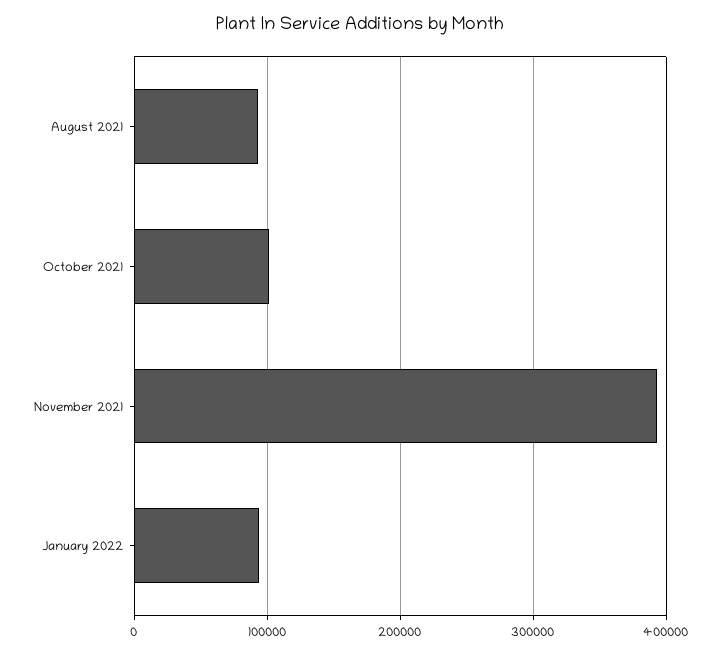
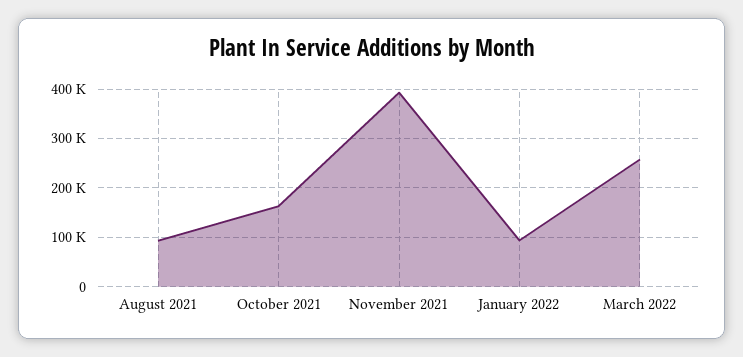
October 2021: 100000 -> 160000
March 2022: none -> 260000

